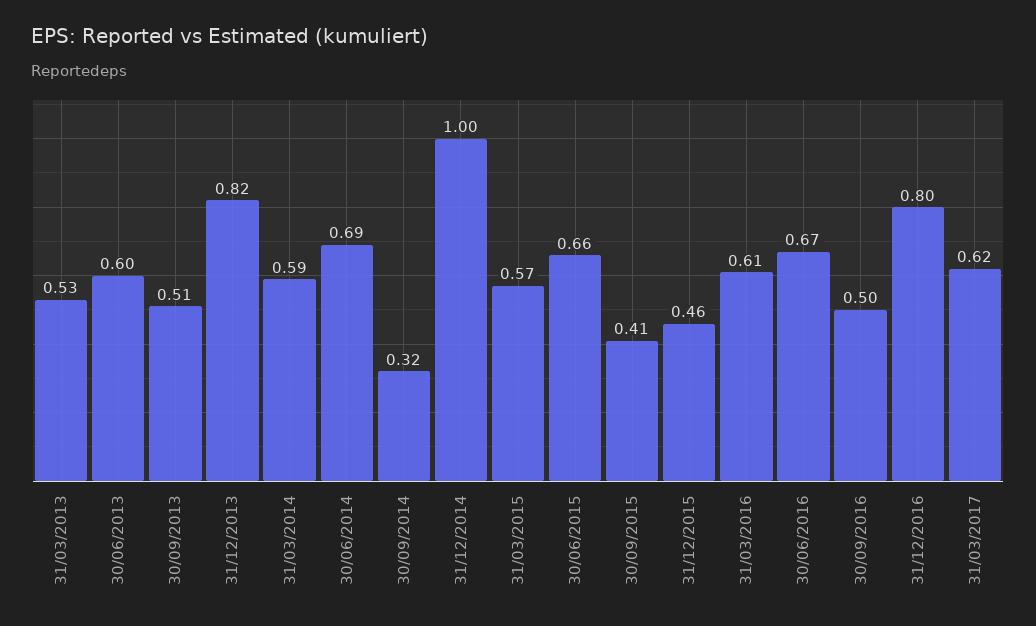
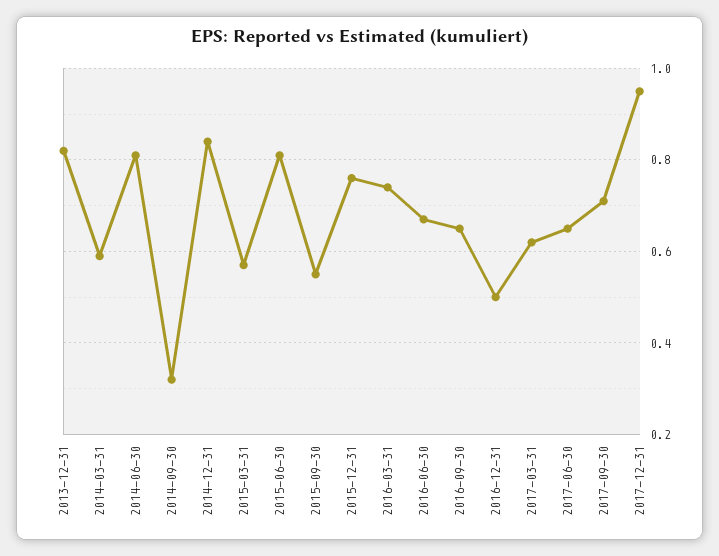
31/03/2013: 0.53 -> none
30/06/2013: 0.6 -> none
30/09/2013: 0.51 -> none
30/06/2014: 0.69 -> 0.8
31/12/2014: 1 -> 0.85
30/06/2015: 0.66 -> 0.8
30/09/2015: 0.41 -> 0.55
31/12/2015: 0.46 -> 0.75
31/03/2016: 0.61 -> 0.75
30/09/2016: 0.5 -> 0.65
31/12/2016: 0.8 -> 0.5
2017-06-30: none -> 0.65
2017-09-30: none -> 0.7
2017-12-31: none -> 0.95

